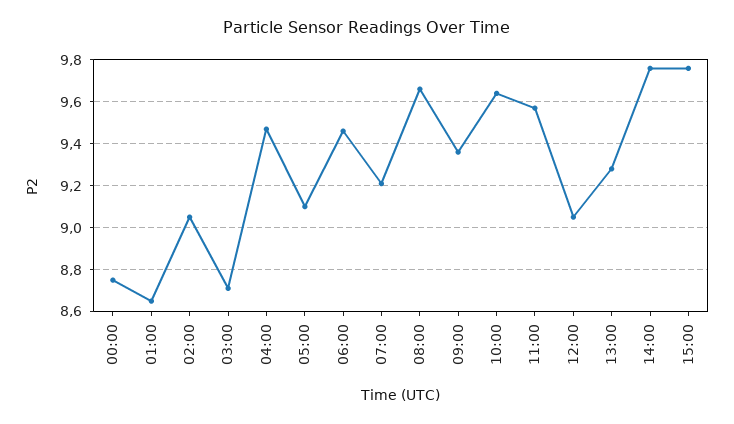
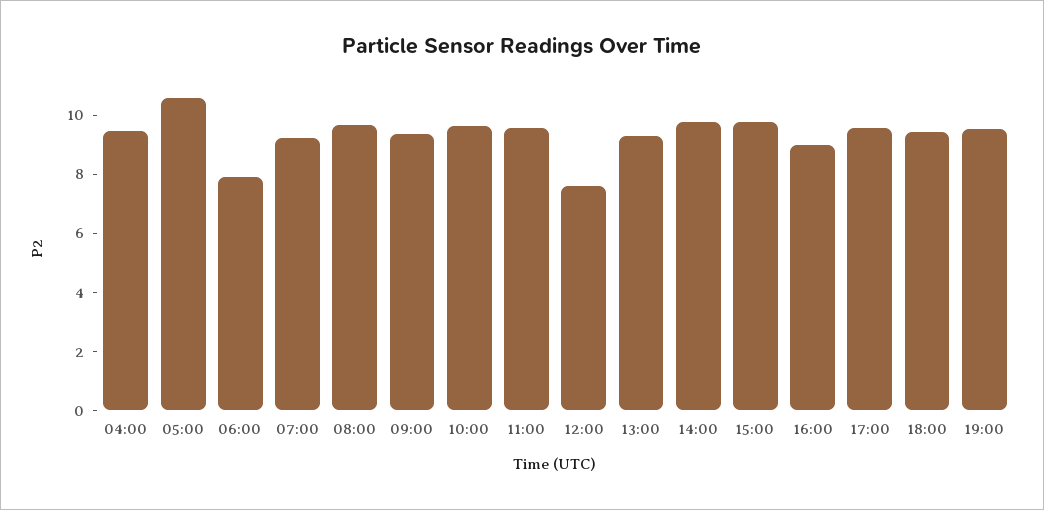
00:00: 8.75 -> none
01:00: 8.65 -> none
02:00: 9.05 -> none
03:00: 8.7 -> none
05:00: 9.1 -> 10.5
06:00: 9.45 -> 8
12:00: 9.05 -> 7.5
16:00: none -> 9
17:00: none -> 9.5
18:00: none -> 9.5
19:00: none -> 9.5

